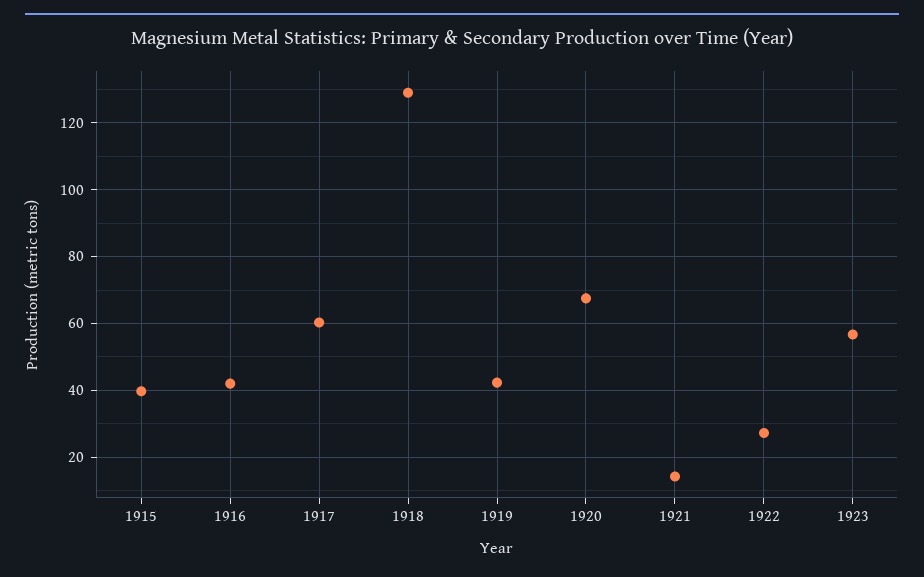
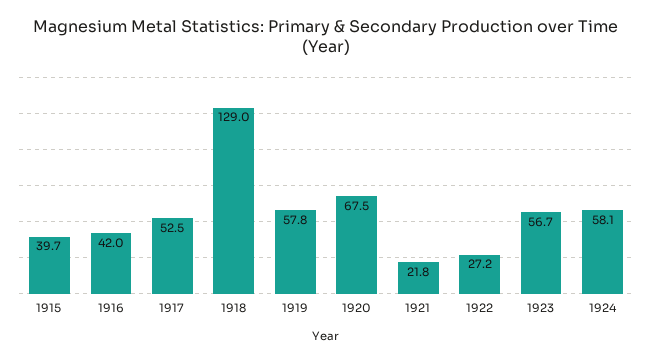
1917: 60 -> 52.5
1919: 42 -> 57.8
1921: 14 -> 21.8
1924: none -> 58.1

